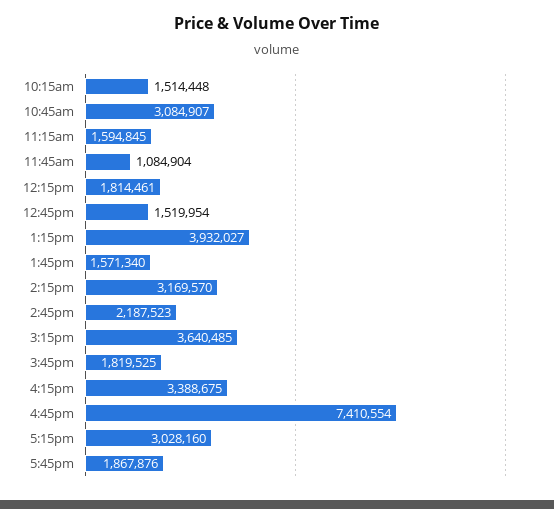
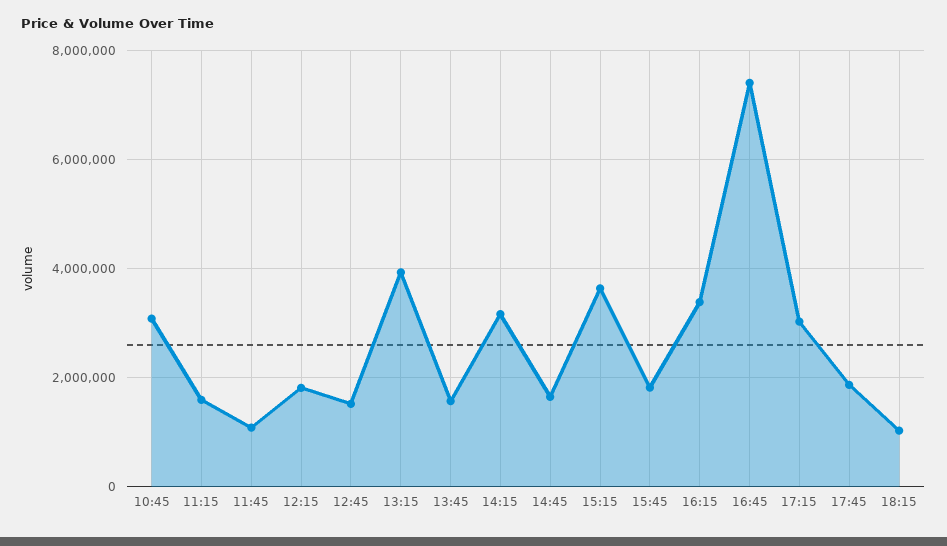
10:15am: 1514448 -> none
2:45pm: 2187523 -> 1600000
18:15: none -> 1000000

